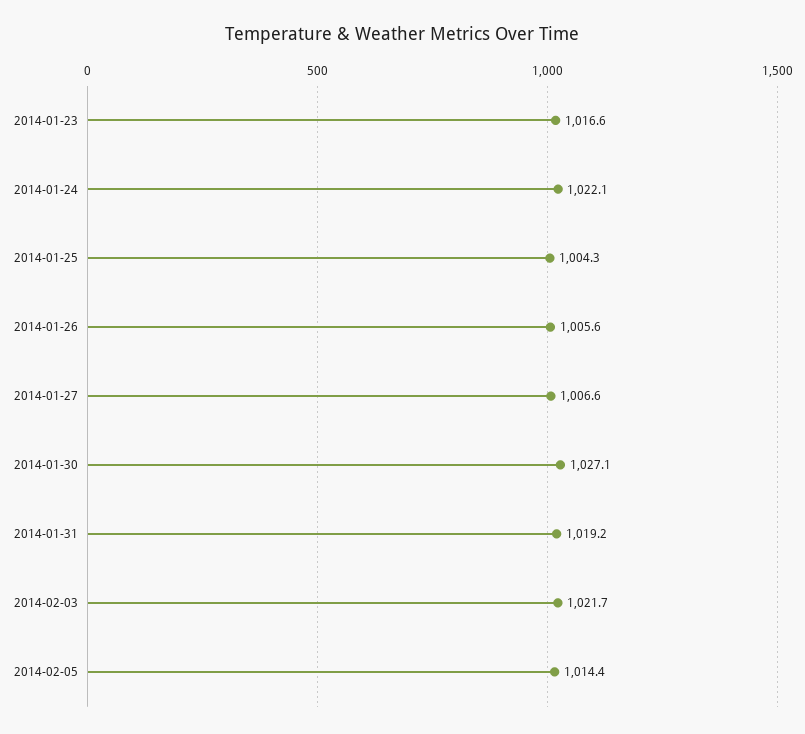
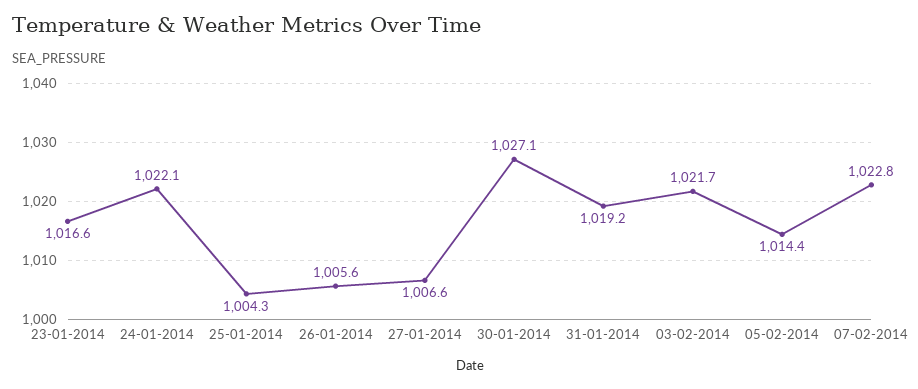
07-02-2014: none -> 1022.8

